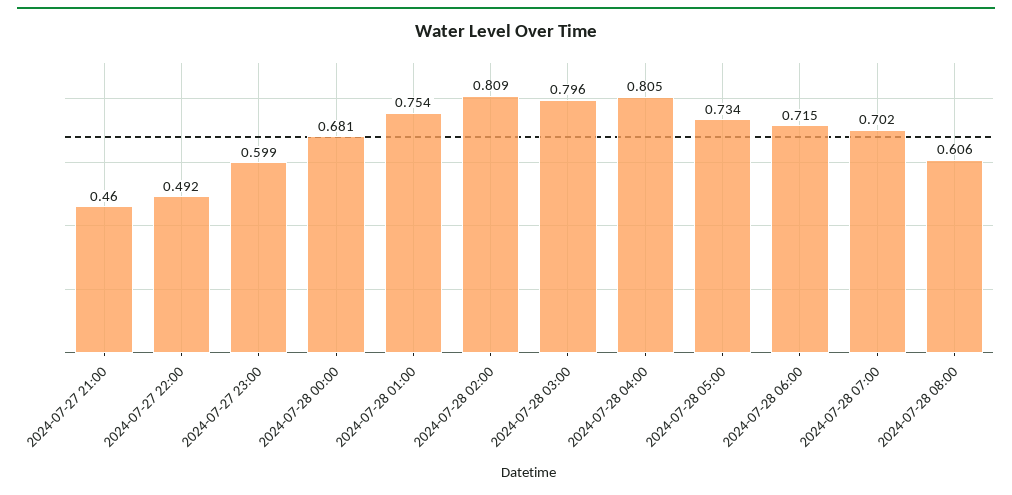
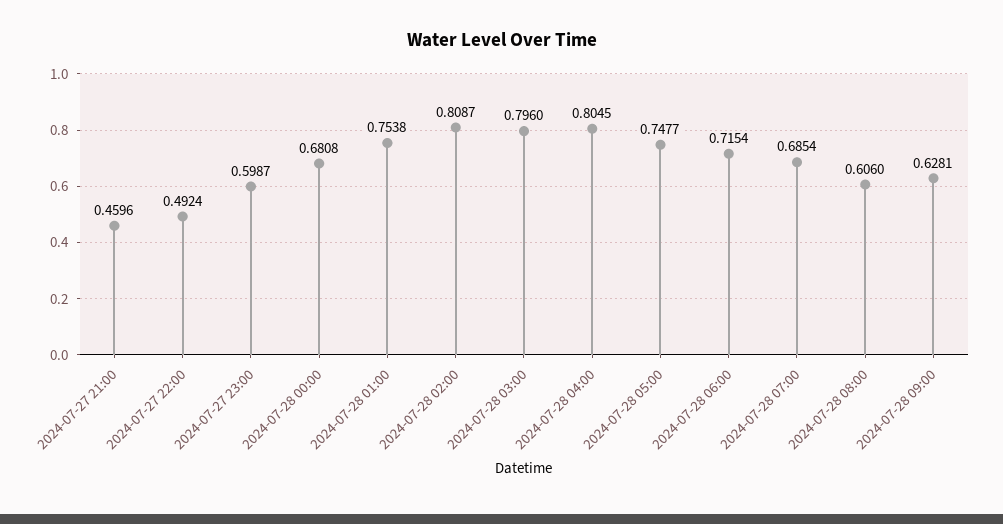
2024-07-28 05:00: 0.734 -> 0.7477
2024-07-28 07:00: 0.702 -> 0.6854
2024-07-28 09:00: none -> 0.6281

